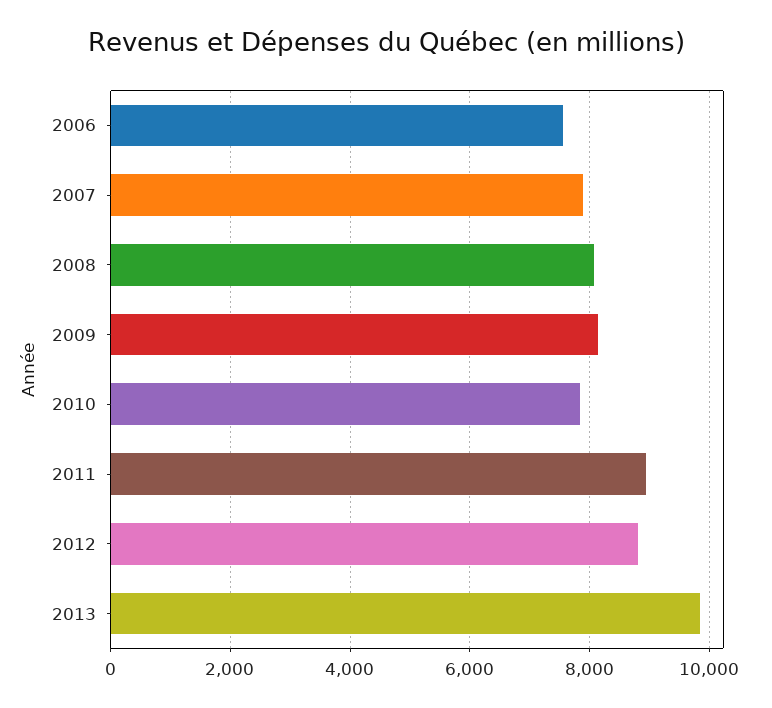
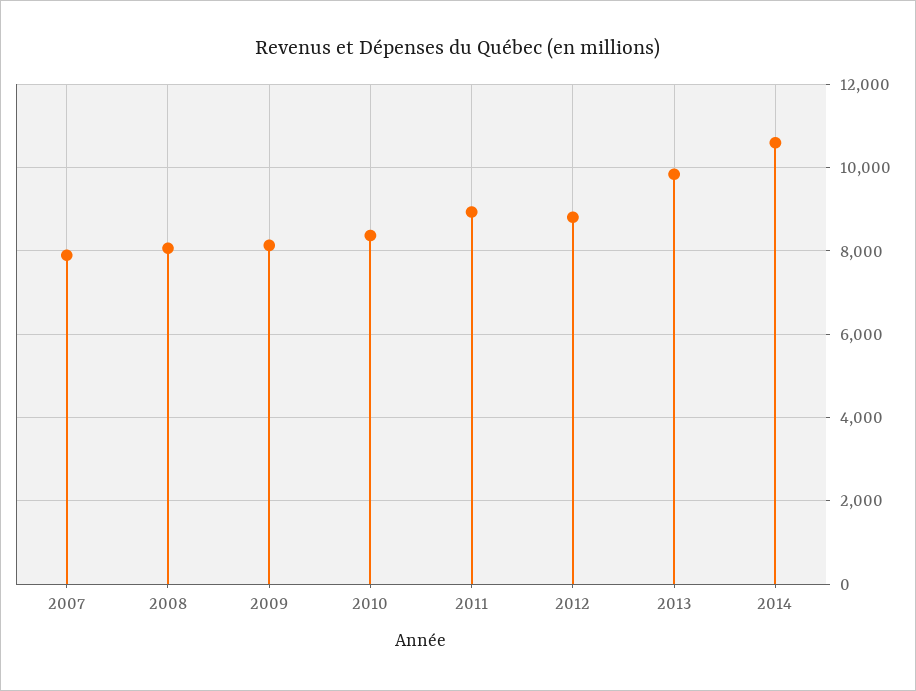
2006: 7600 -> none
2010: 7800 -> 8400
2014: none -> 10600

